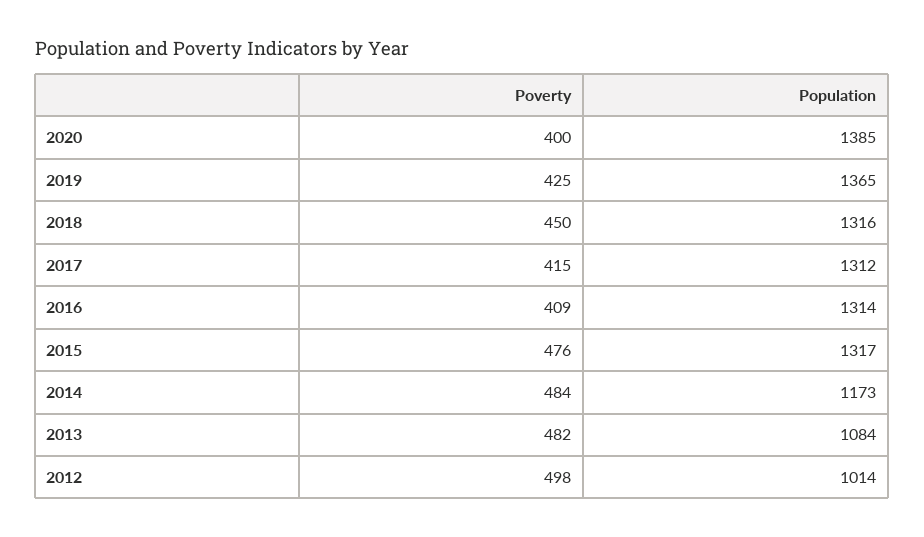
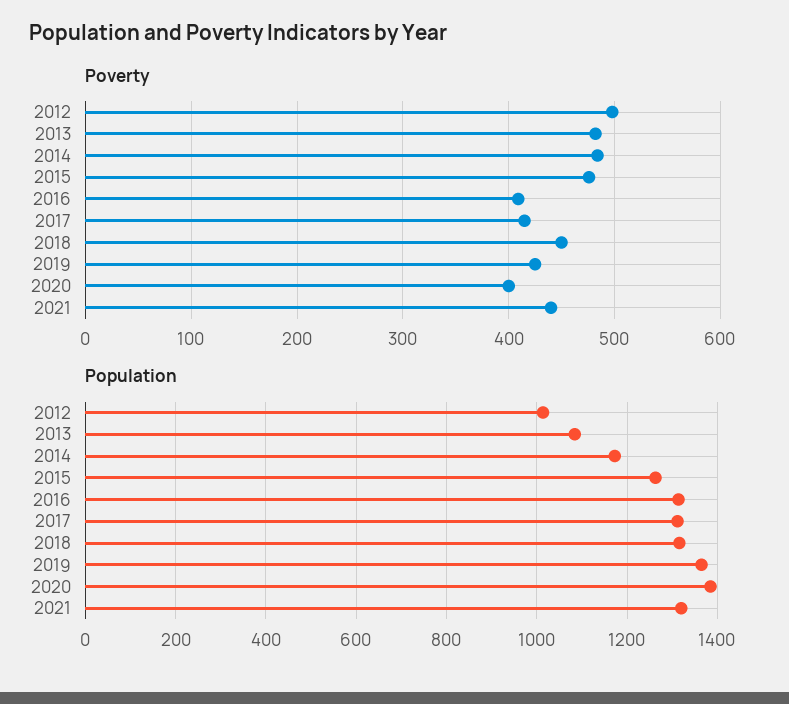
Population, 2015: 1317 -> 1260
Poverty, 2021: none -> 440
Population, 2021: none -> 1320

